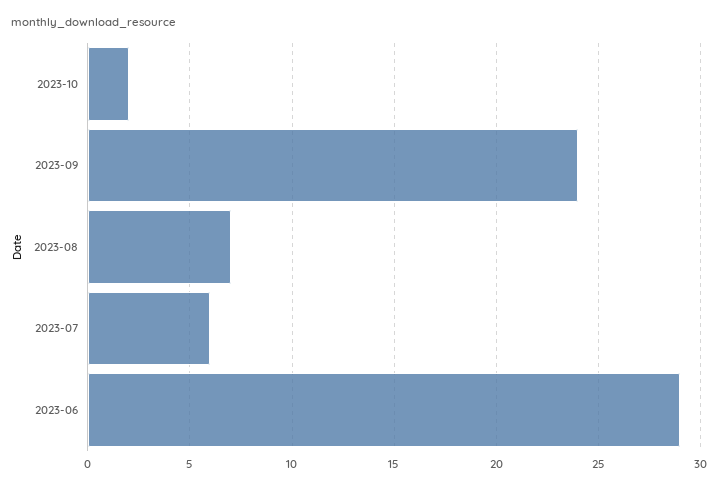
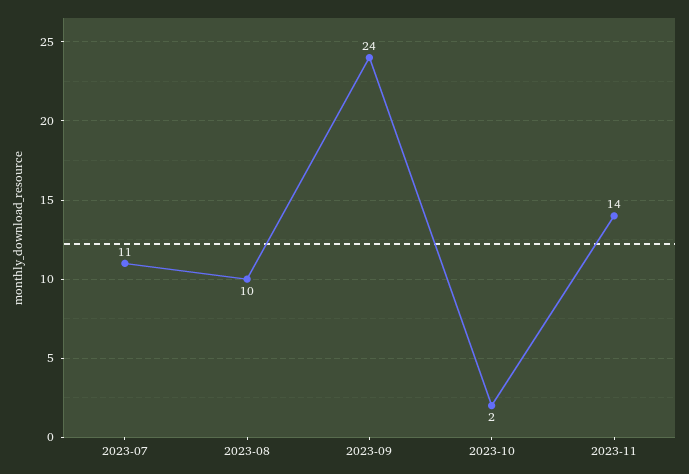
2023-08: 7 -> 10
2023-07: 6 -> 11
2023-06: 29 -> none
2023-11: none -> 14

